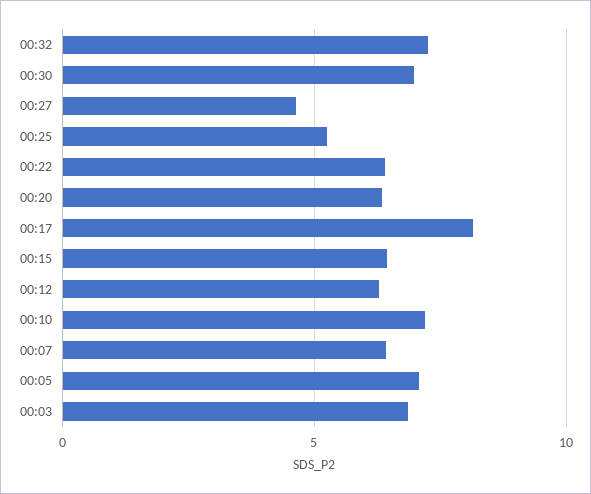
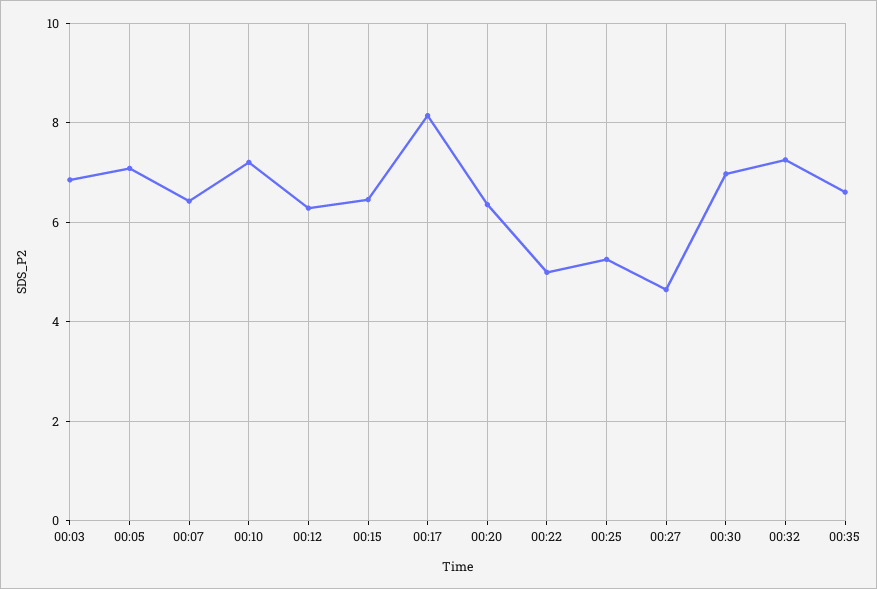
00:22: 6.5 -> 5
00:35: none -> 6.6

